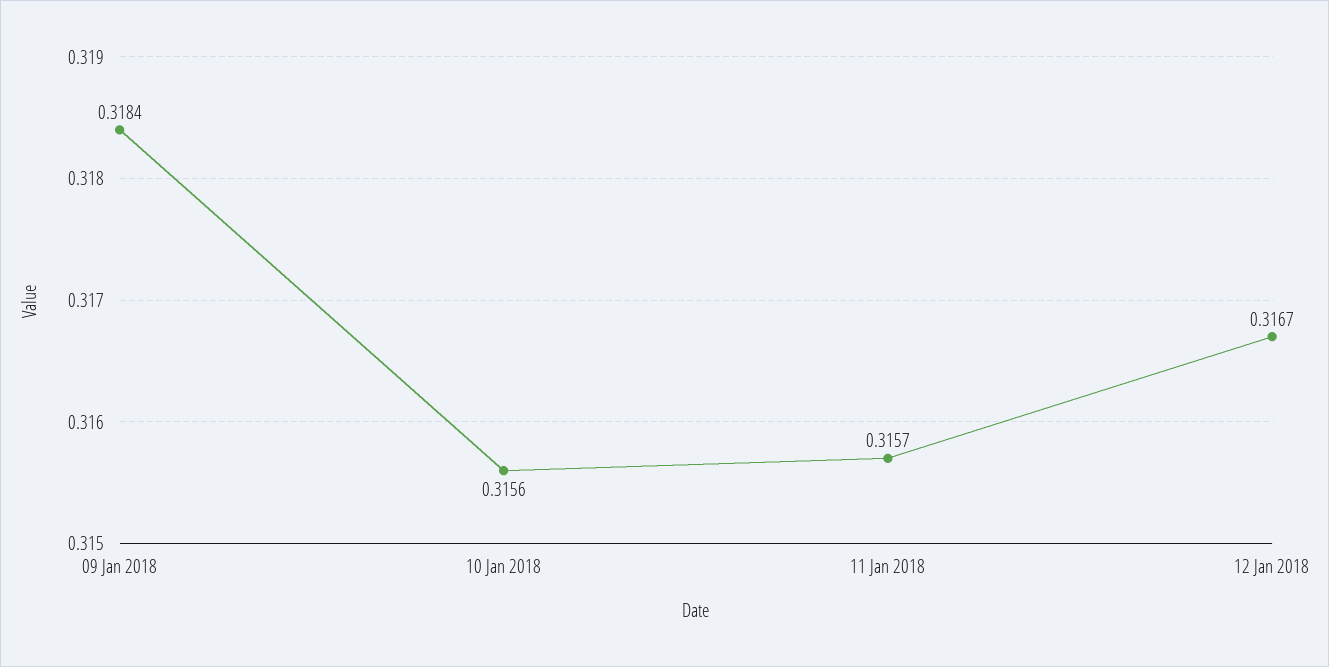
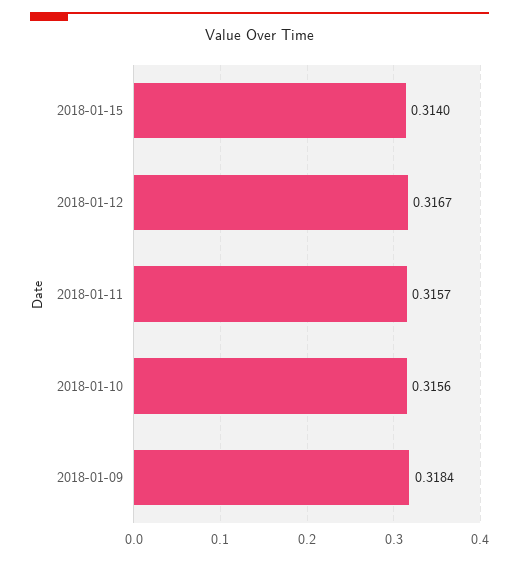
2018-01-15: none -> 0.314

